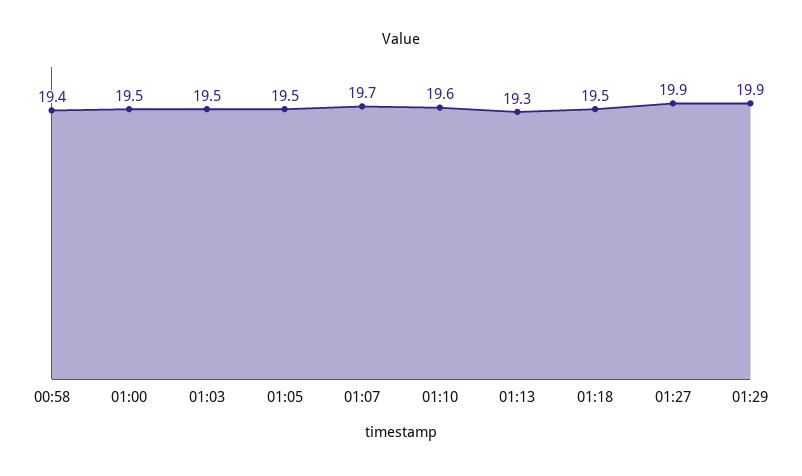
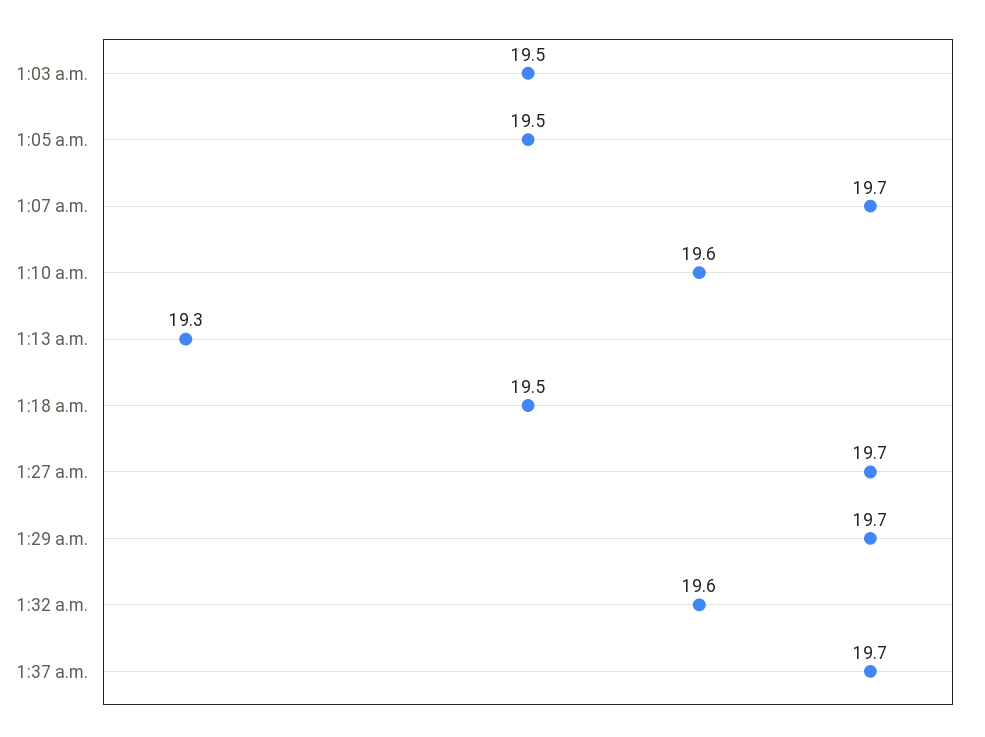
00:58: 19.4 -> none
01:00: 19.5 -> none
01:27: 19.9 -> 19.7
01:29: 19.9 -> 19.7
1:32 a.m.: none -> 19.6
1:37 a.m.: none -> 19.7

